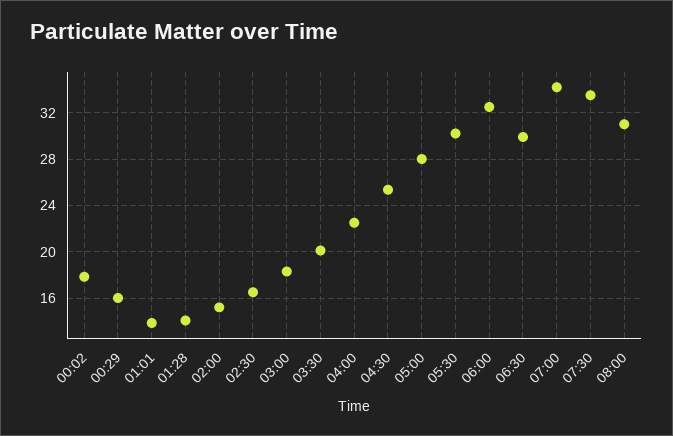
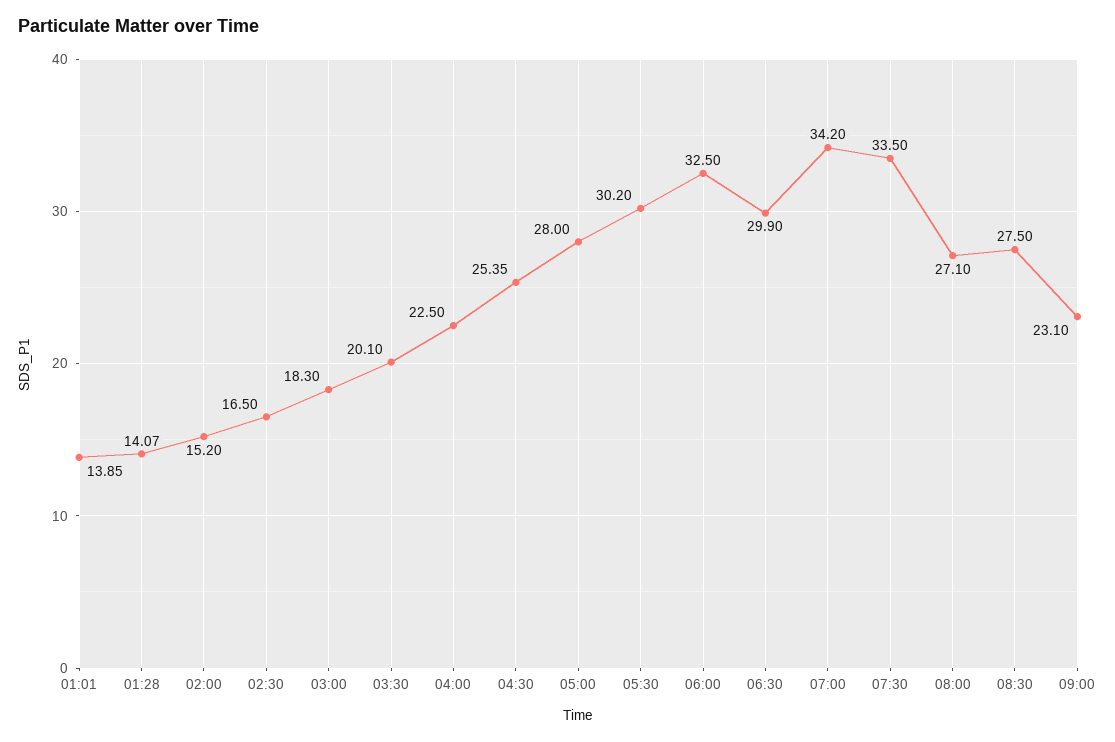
00:02: 18 -> none
00:29: 16 -> none
08:00: 31 -> 27.1
08:30: none -> 27.5
09:00: none -> 23.1

